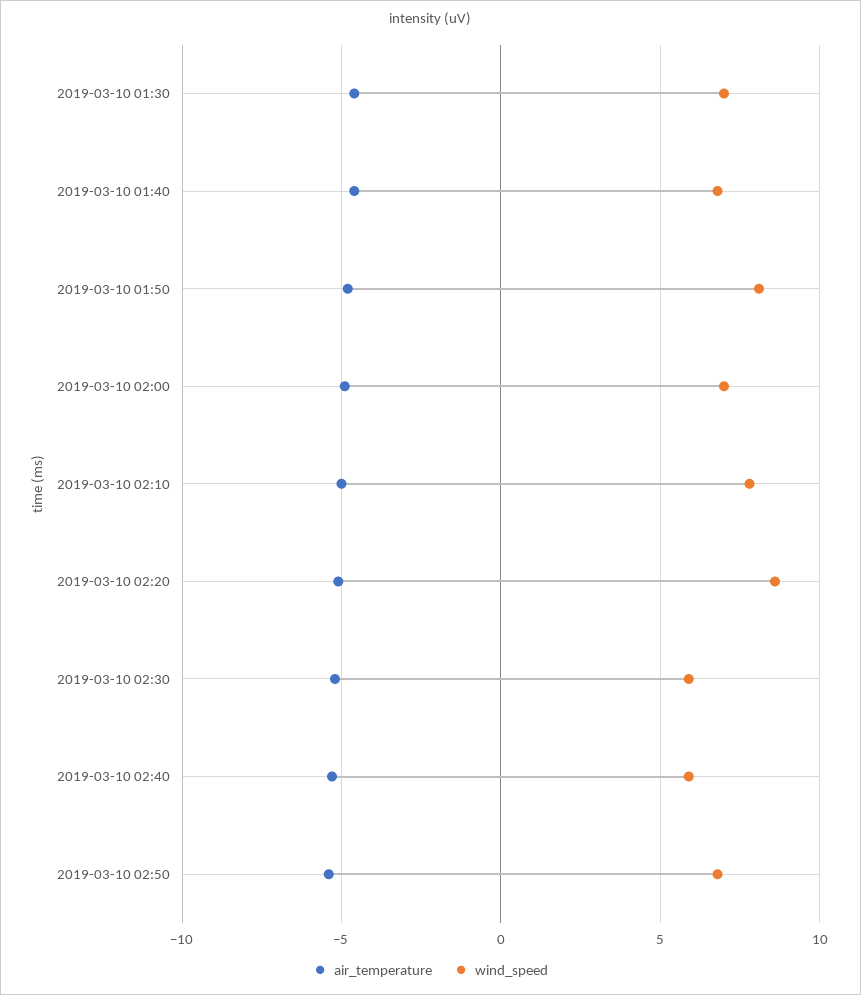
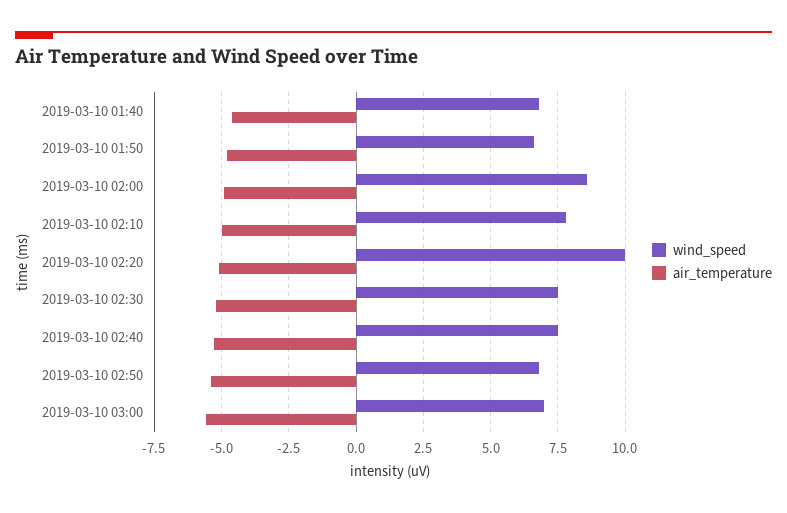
air_temperature, 2019-03-10 01:30: -4.5 -> none
wind_speed, 2019-03-10 01:30: 7 -> none
wind_speed, 2019-03-10 01:50: 8 -> 6.5
wind_speed, 2019-03-10 02:00: 7 -> 8.5
wind_speed, 2019-03-10 02:20: 8.5 -> 10
wind_speed, 2019-03-10 02:30: 6 -> 7.5
wind_speed, 2019-03-10 02:40: 6 -> 7.5
wind_speed, 2019-03-10 03:00: none -> 7
air_temperature, 2019-03-10 03:00: none -> -5.5

